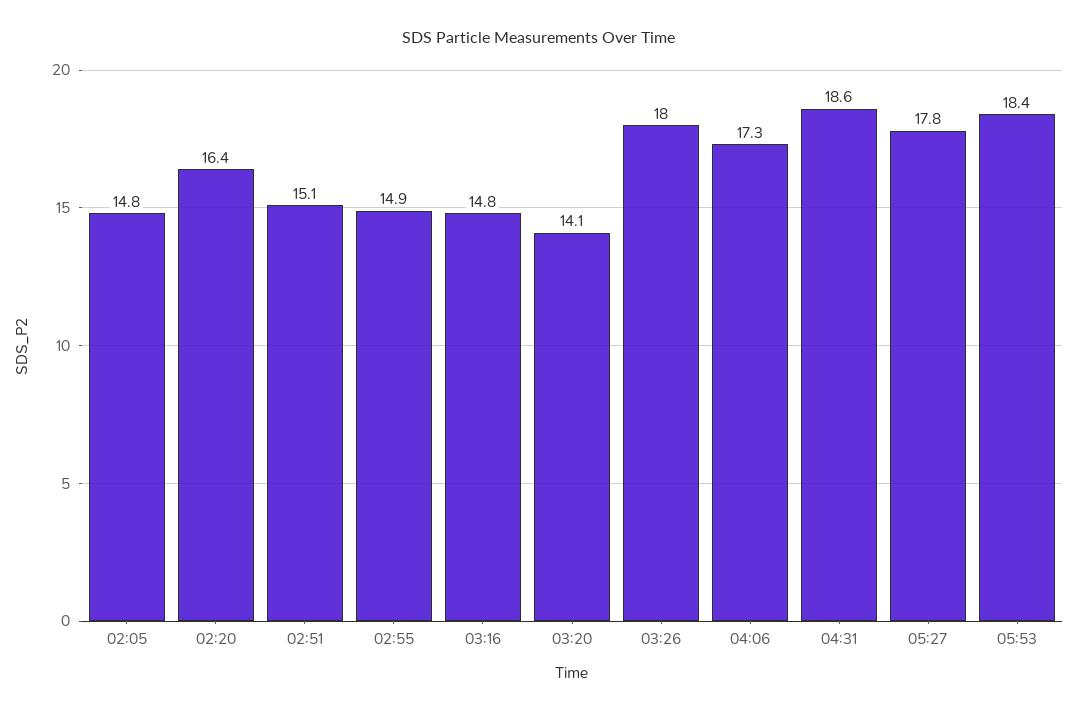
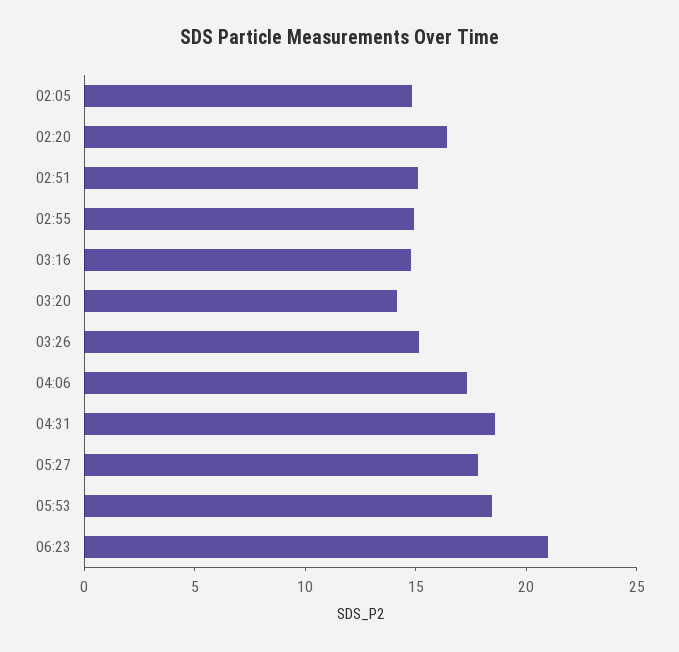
03:26: 18 -> 15
06:23: none -> 21

